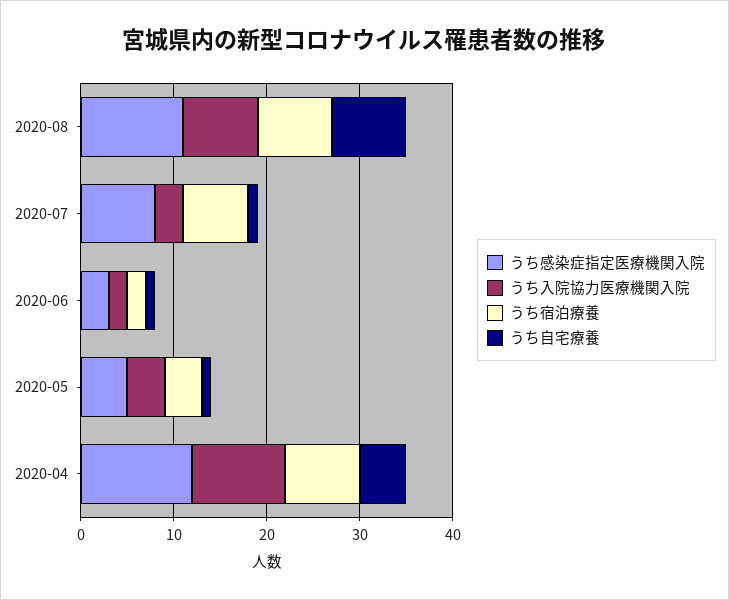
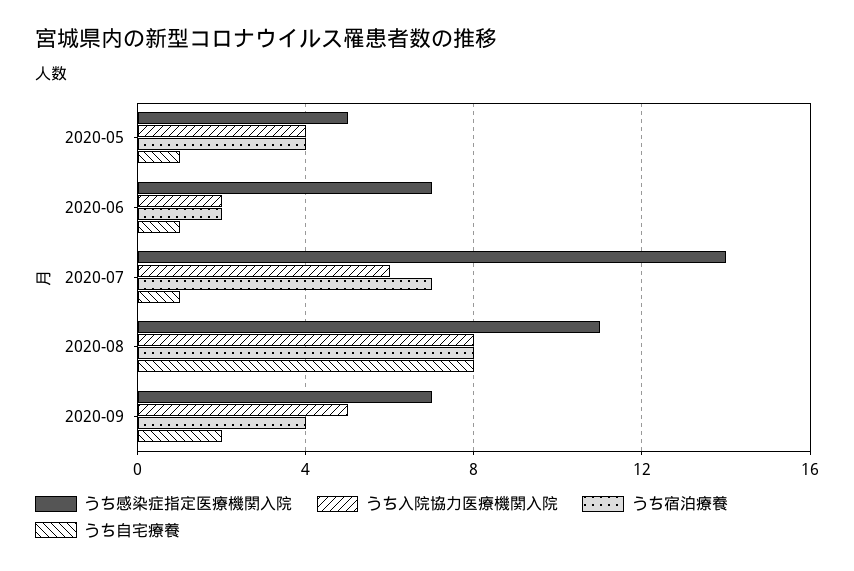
うち感染症指定医療機関入院, 2020-07: 8 -> 14
うち入院協力医療機関入院, 2020-07: 3 -> 6
うち感染症指定医療機関入院, 2020-06: 3 -> 7
うち感染症指定医療機関入院, 2020-04: 12 -> none
うち入院協力医療機関入院, 2020-04: 10 -> none
うち宿泊療養, 2020-04: 8 -> none
うち自宅療養, 2020-04: 5 -> none
うち感染症指定医療機関入院, 2020-09: none -> 7
うち入院協力医療機関入院, 2020-09: none -> 5
うち宿泊療養, 2020-09: none -> 4
うち自宅療養, 2020-09: none -> 2

